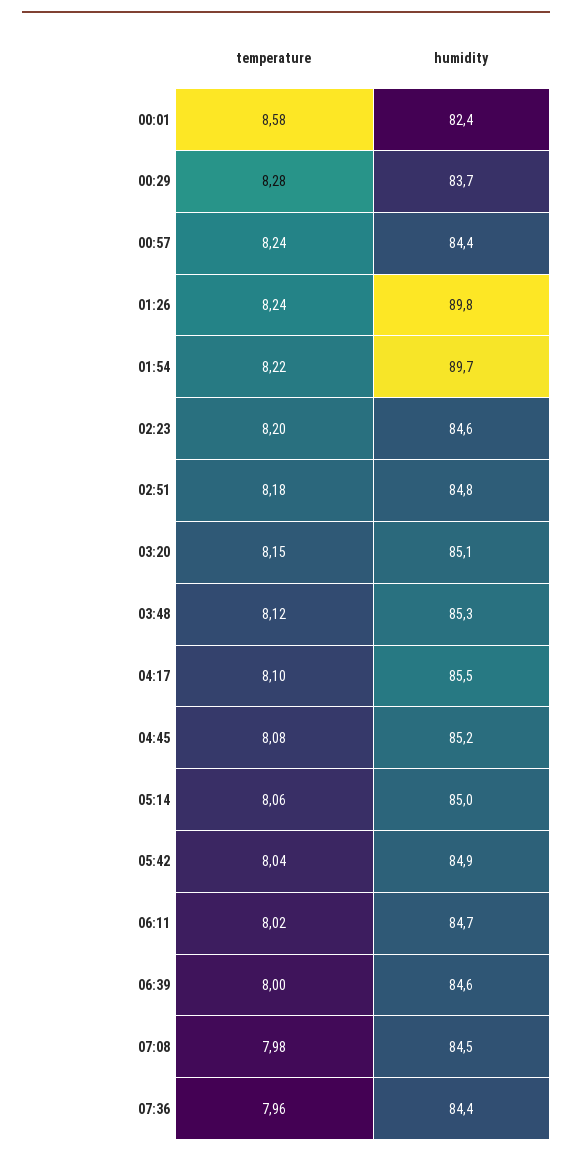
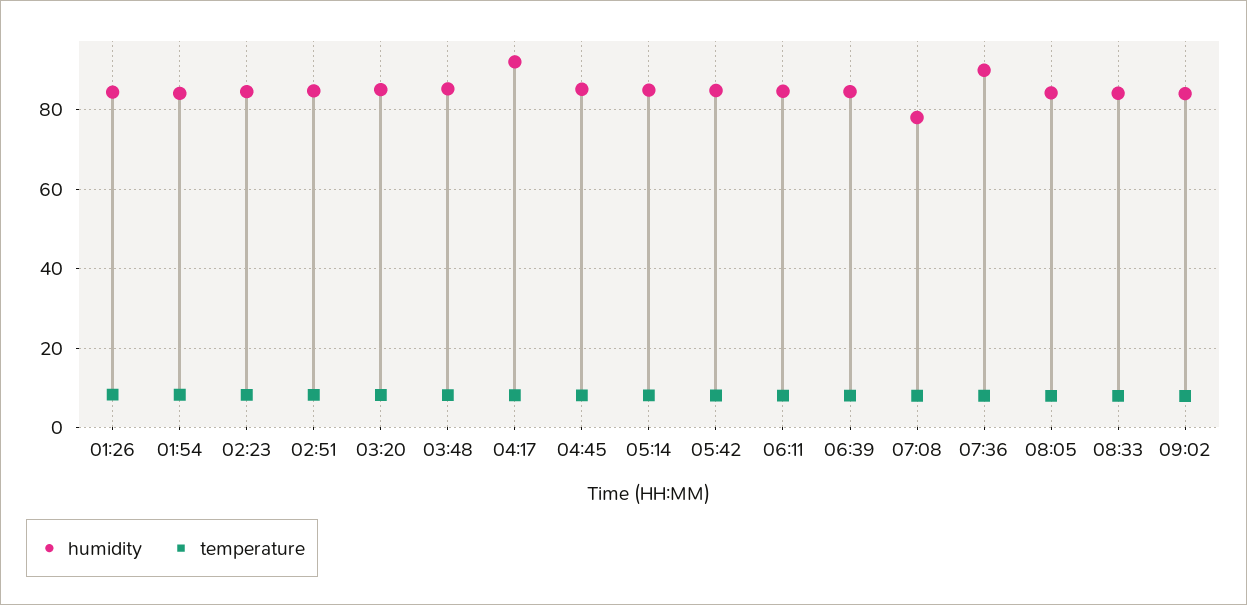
temperature, 00:01: 8.58 -> none
humidity, 00:01: 82.4 -> none
temperature, 00:29: 8.28 -> none
humidity, 00:29: 83.7 -> none
temperature, 00:57: 8.24 -> none
humidity, 00:57: 84.4 -> none
humidity, 01:26: 89.8 -> 84
humidity, 01:54: 89.7 -> 84
humidity, 04:17: 85.5 -> 92
humidity, 07:08: 84.5 -> 78
humidity, 07:36: 84.4 -> 90
humidity, 08:05: none -> 84
temperature, 08:05: none -> 8
humidity, 08:33: none -> 84
temperature, 08:33: none -> 8
humidity, 09:02: none -> 84
temperature, 09:02: none -> 8

